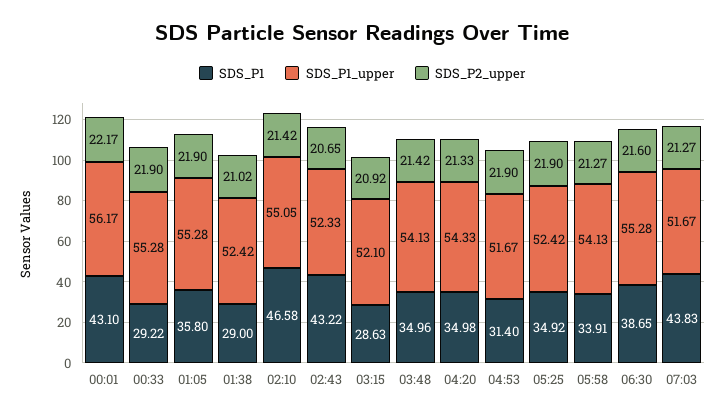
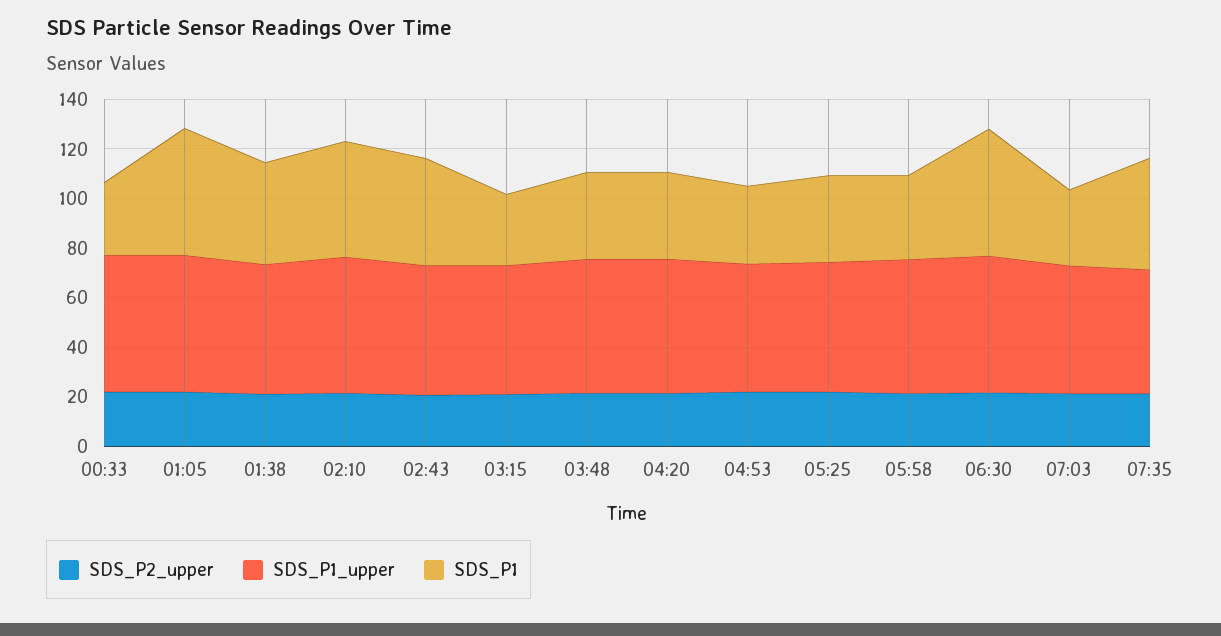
SDS_P1, 00:01: 43.1 -> none
SDS_P1_upper, 00:01: 56.17 -> none
SDS_P2_upper, 00:01: 22.17 -> none
SDS_P1, 01:05: 35.8 -> 50
SDS_P1, 01:38: 29 -> 40
SDS_P1, 06:30: 38.65 -> 50
SDS_P1, 07:03: 43.83 -> 30
SDS_P2_upper, 07:35: none -> 20
SDS_P1_upper, 07:35: none -> 50
SDS_P1, 07:35: none -> 45

